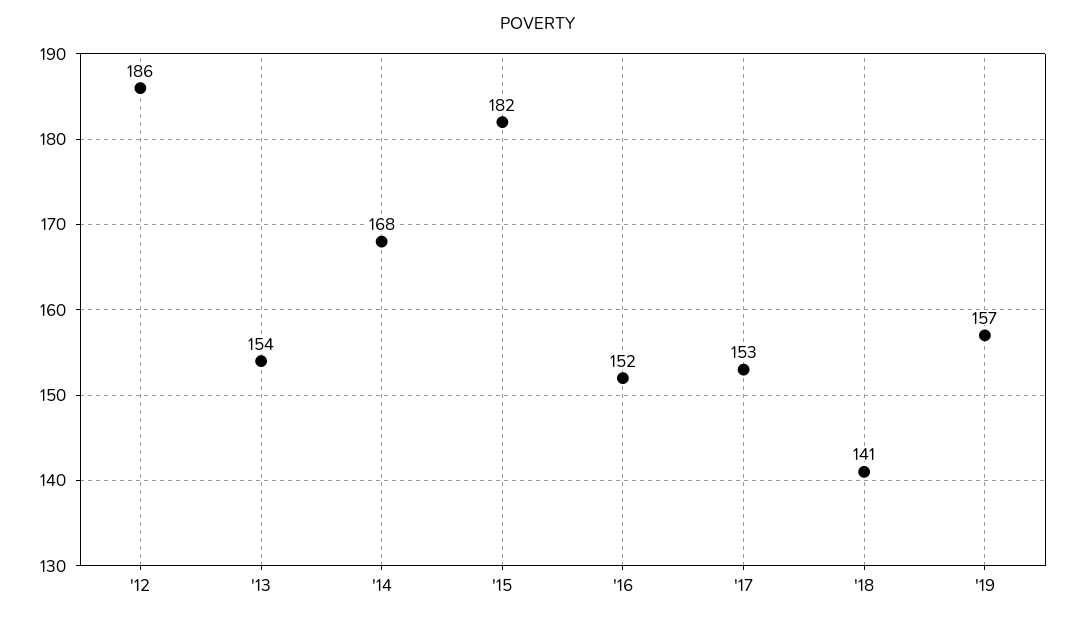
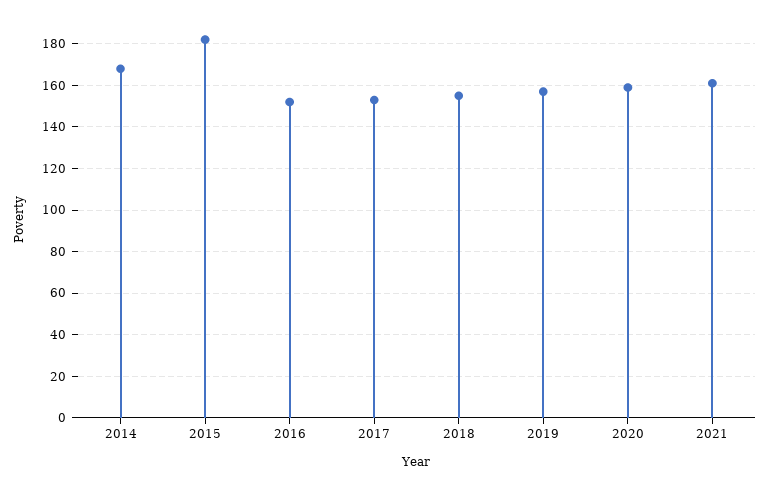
'12: 186 -> none
'13: 154 -> none
'18: 141 -> 155
2020: none -> 160
2021: none -> 160

